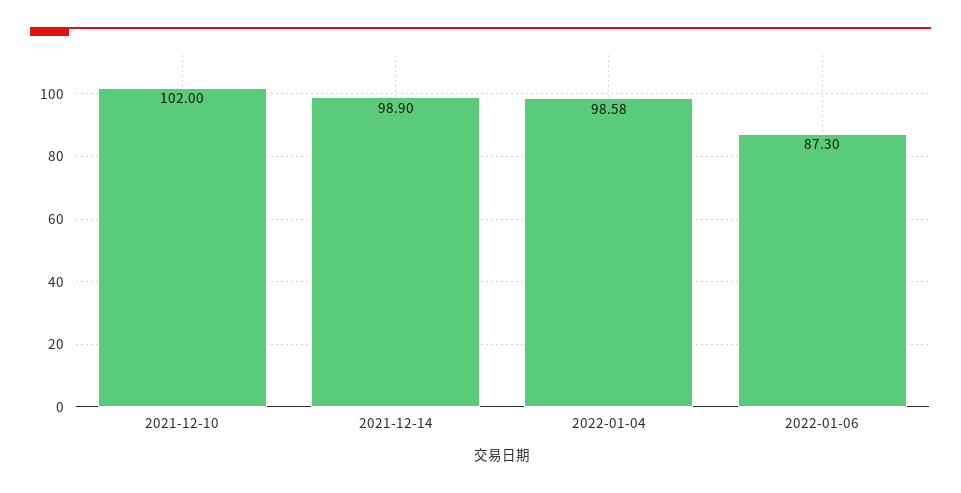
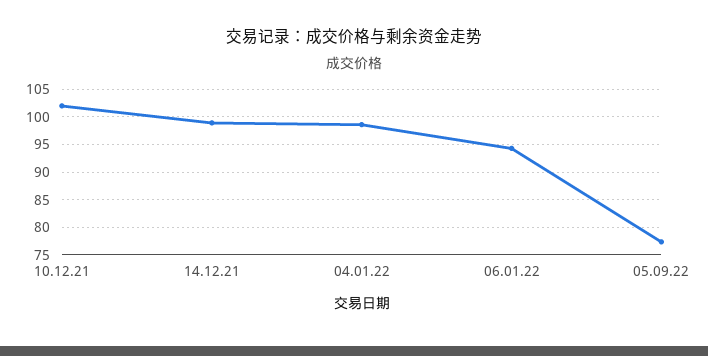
2022-01-06: 87.3 -> 95
05.09.22: none -> 77.5

